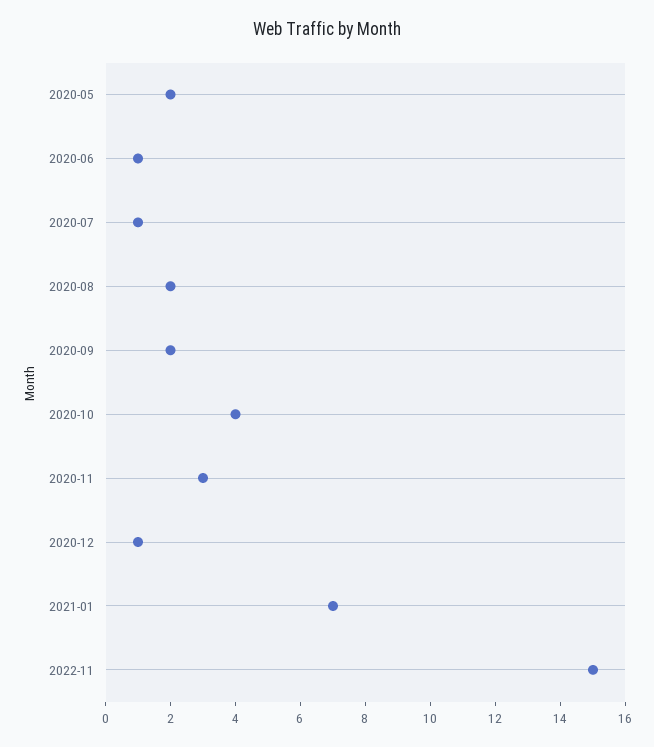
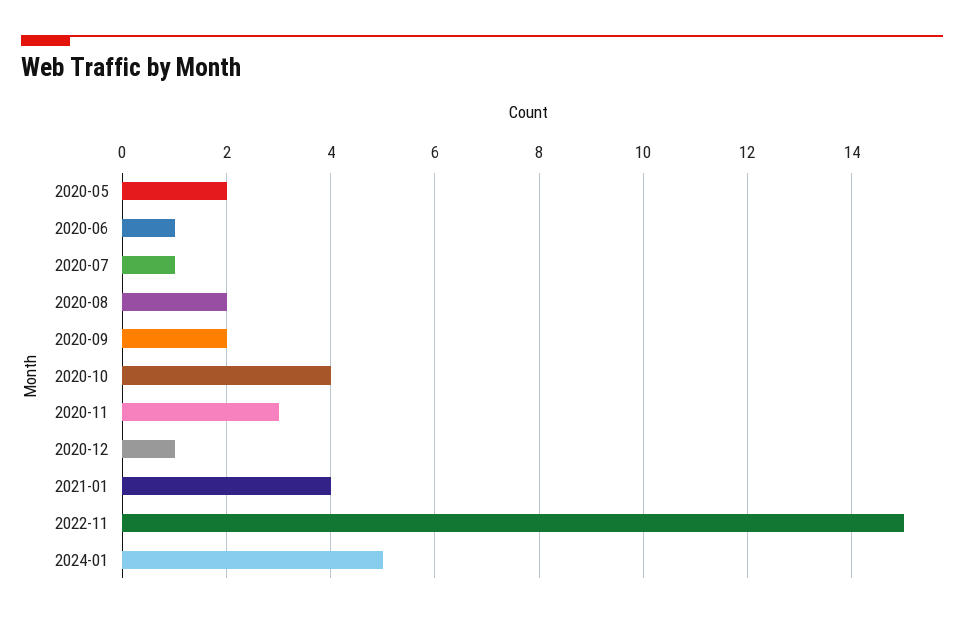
2021-01: 7 -> 4
2024-01: none -> 5

